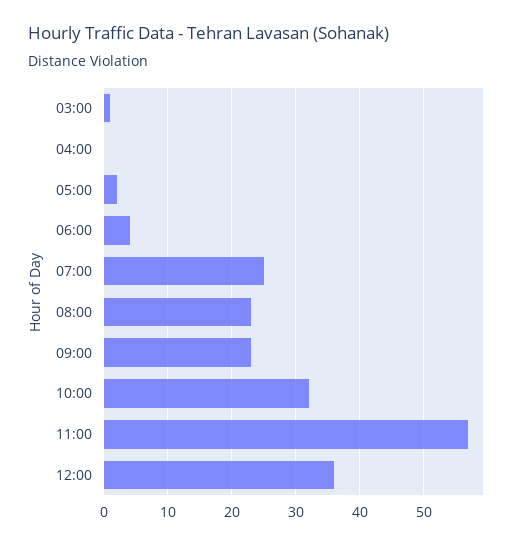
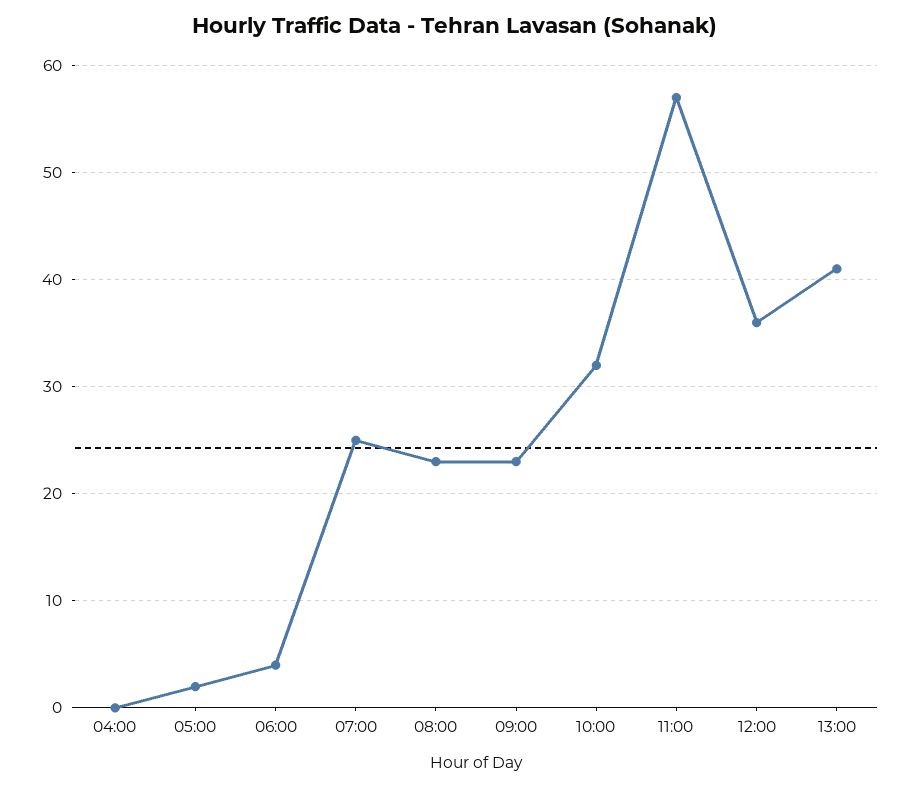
03:00: 1 -> none
13:00: none -> 41

